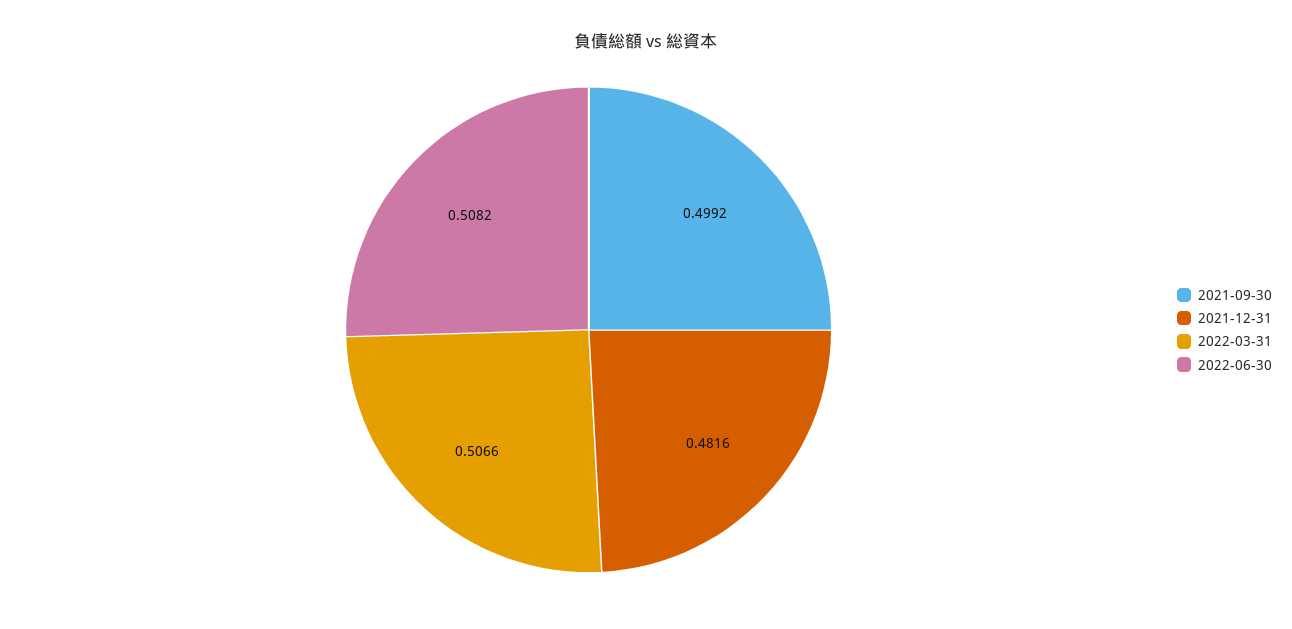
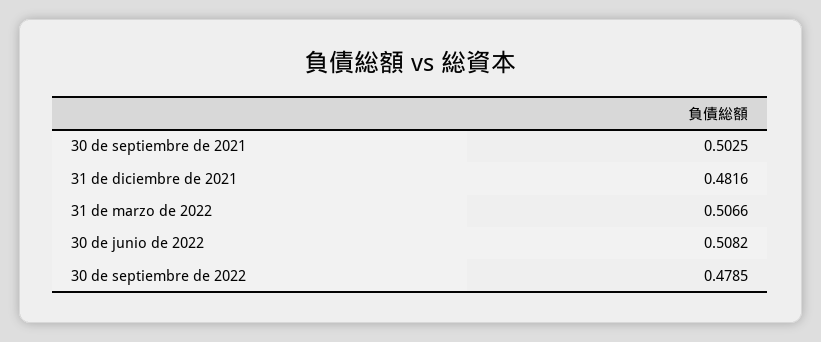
2021-09-30: 0.4992 -> 0.5025
30 de septiembre de 2022: none -> 0.4785

